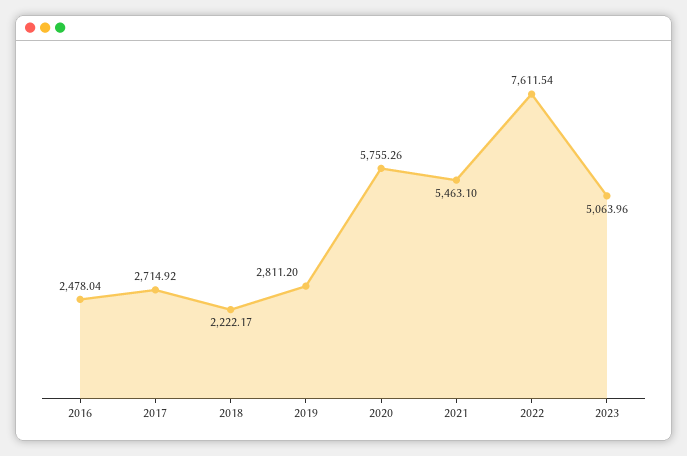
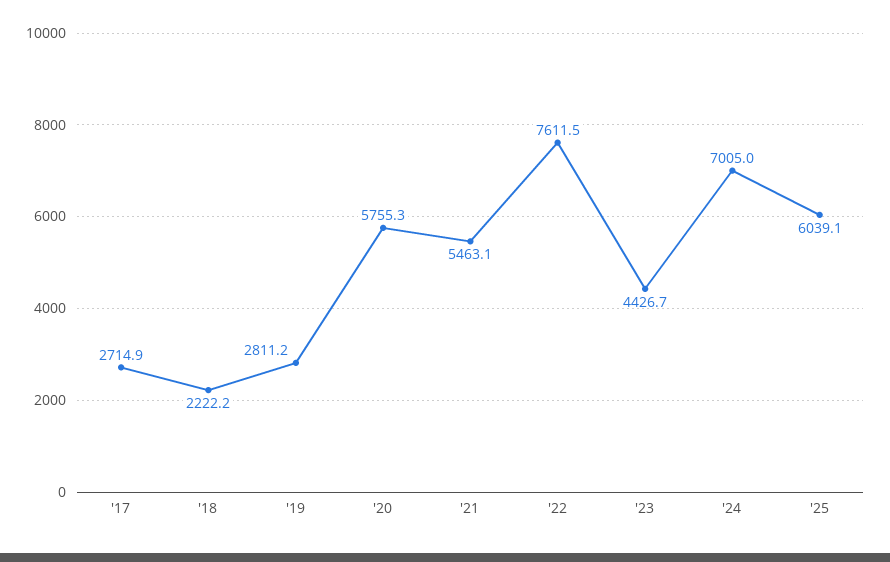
2016: 2478.04 -> none
2023: 5063.96 -> 4426.7
'24: none -> 7005
'25: none -> 6039.1

